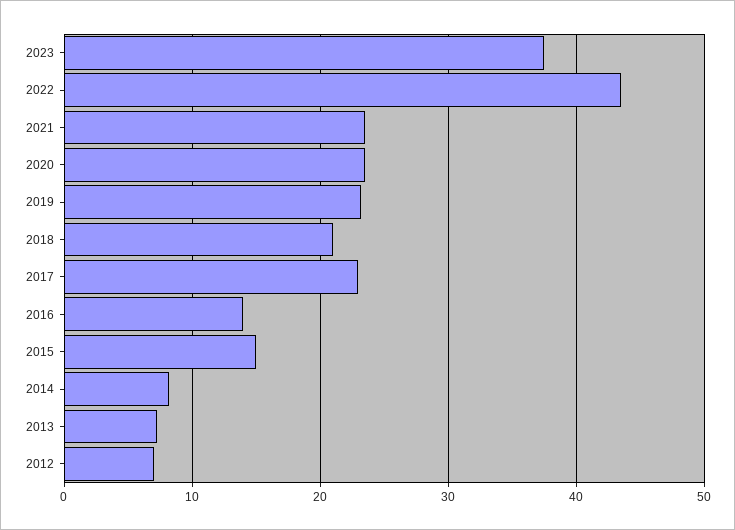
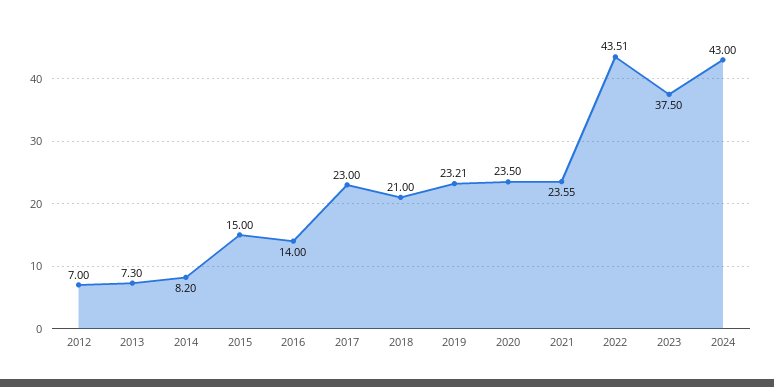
2024: none -> 43

